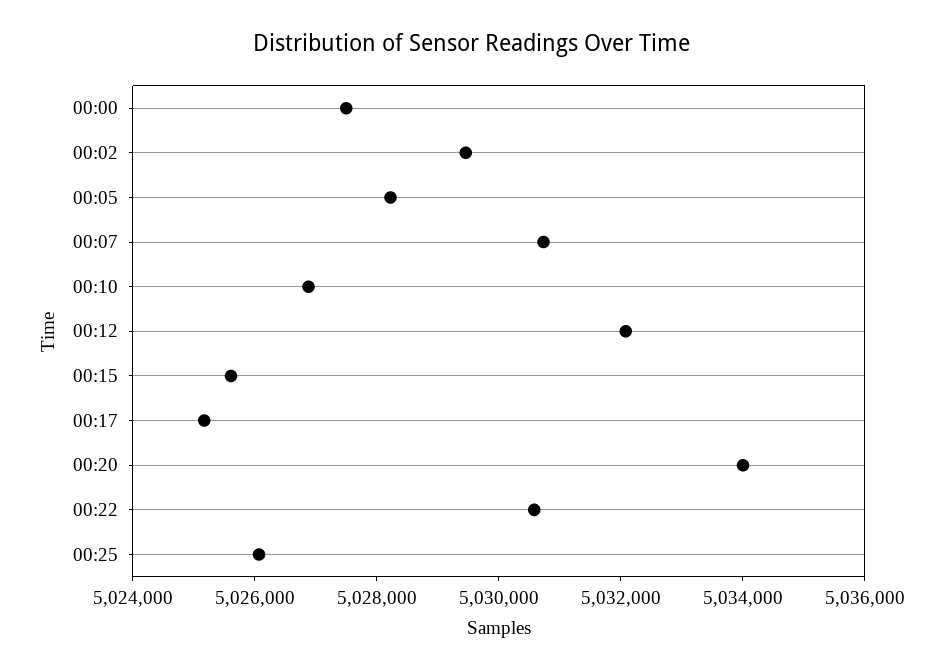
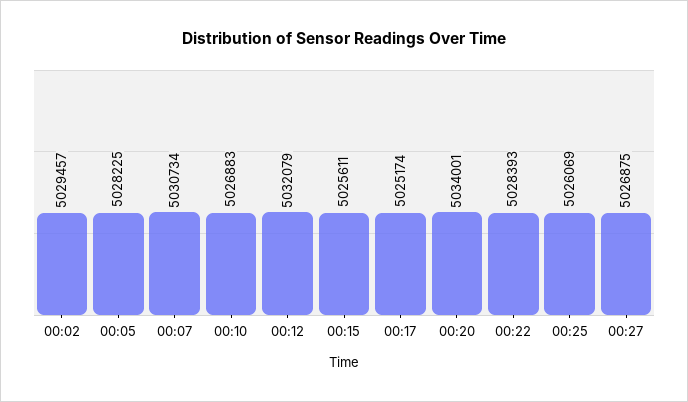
00:00: 5027500 -> none
00:22: 5030500 -> 5028393
00:27: none -> 5026875

